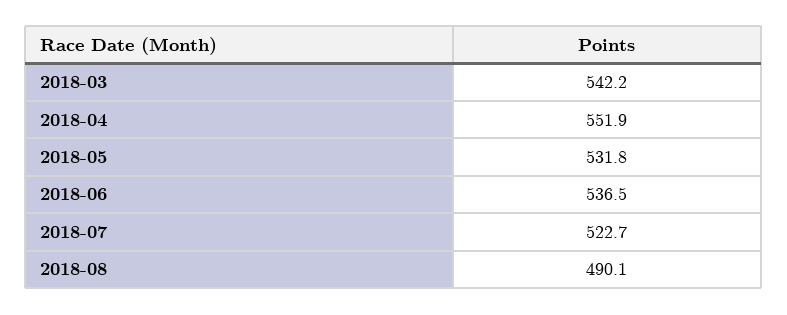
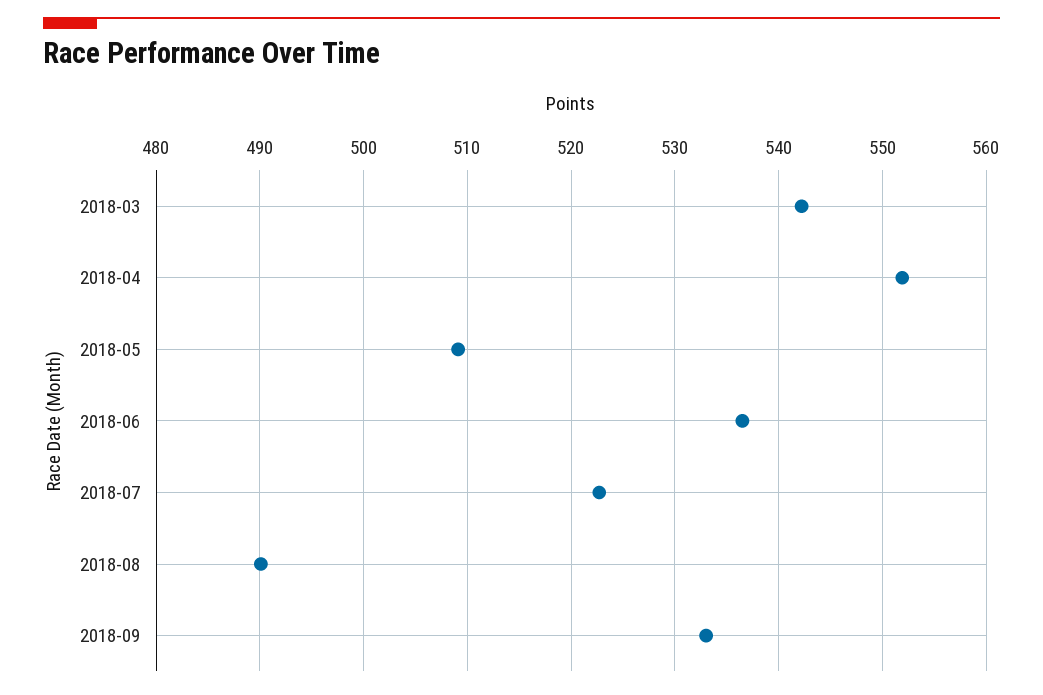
2018-05: 531.8 -> 509
2018-09: none -> 533

